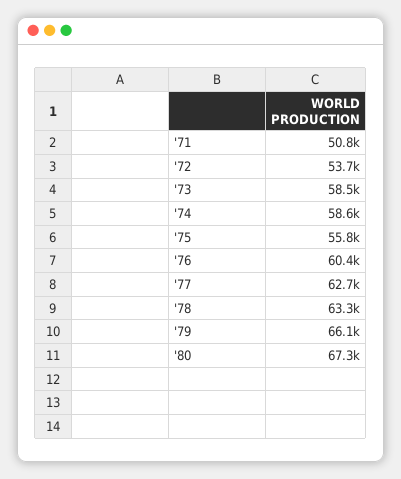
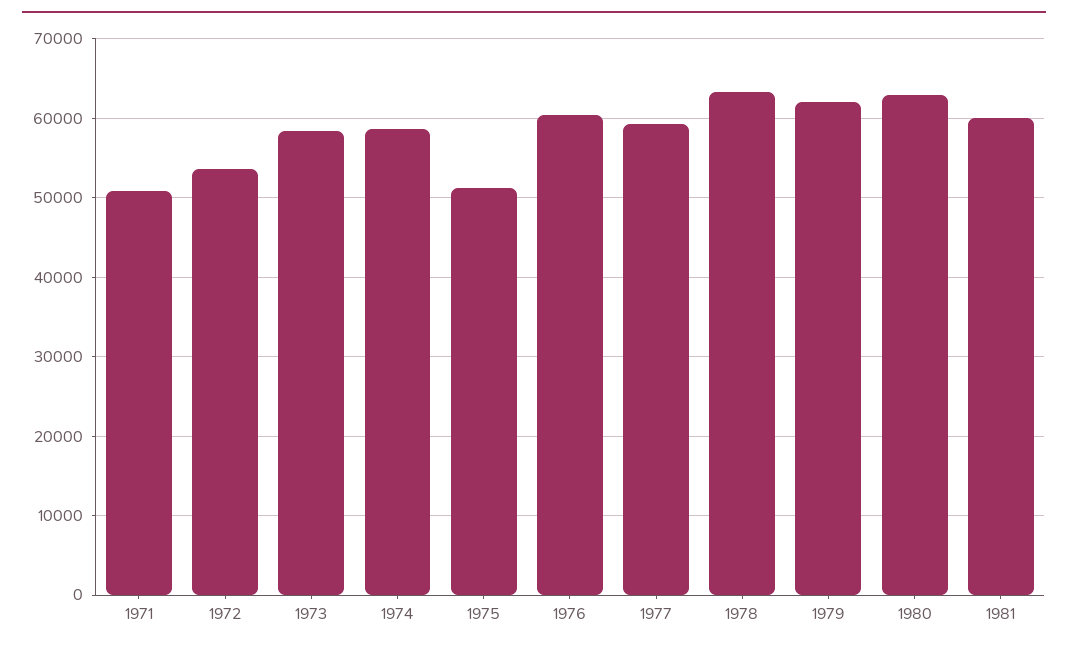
'75: 55800 -> 51000
'77: 62700 -> 59000
'79: 66100 -> 62000
'80: 67300 -> 63000
1981: none -> 60000

